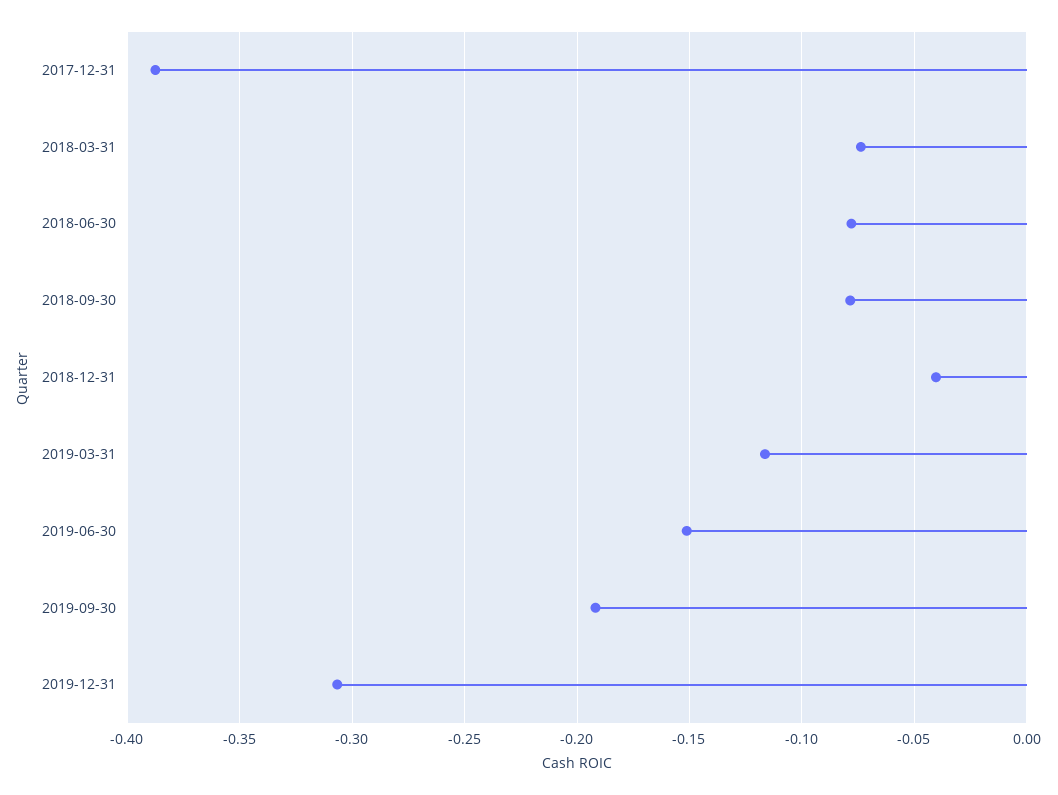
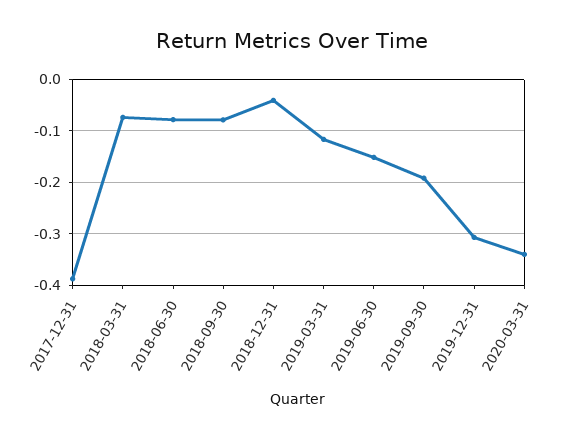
2020-03-31: none -> -0.34

